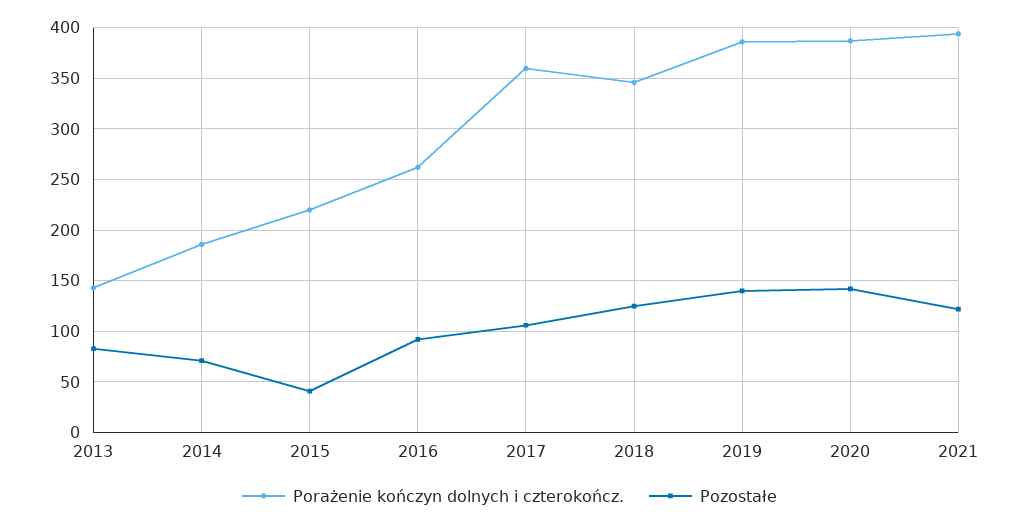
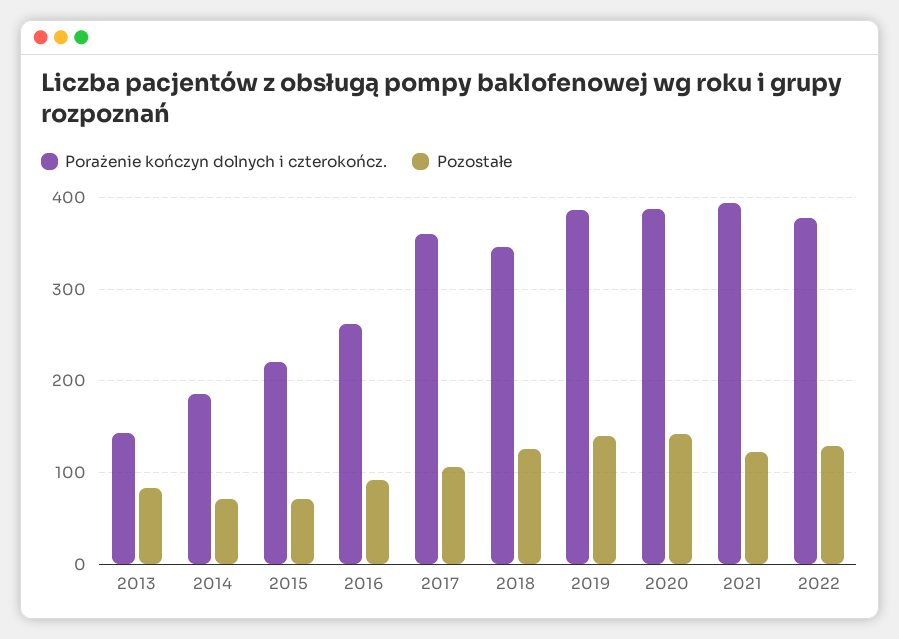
Pozostałe, 2015: 40 -> 70
Porażenie kończyn dolnych i czterokończ., 2022: none -> 380
Pozostałe, 2022: none -> 130

